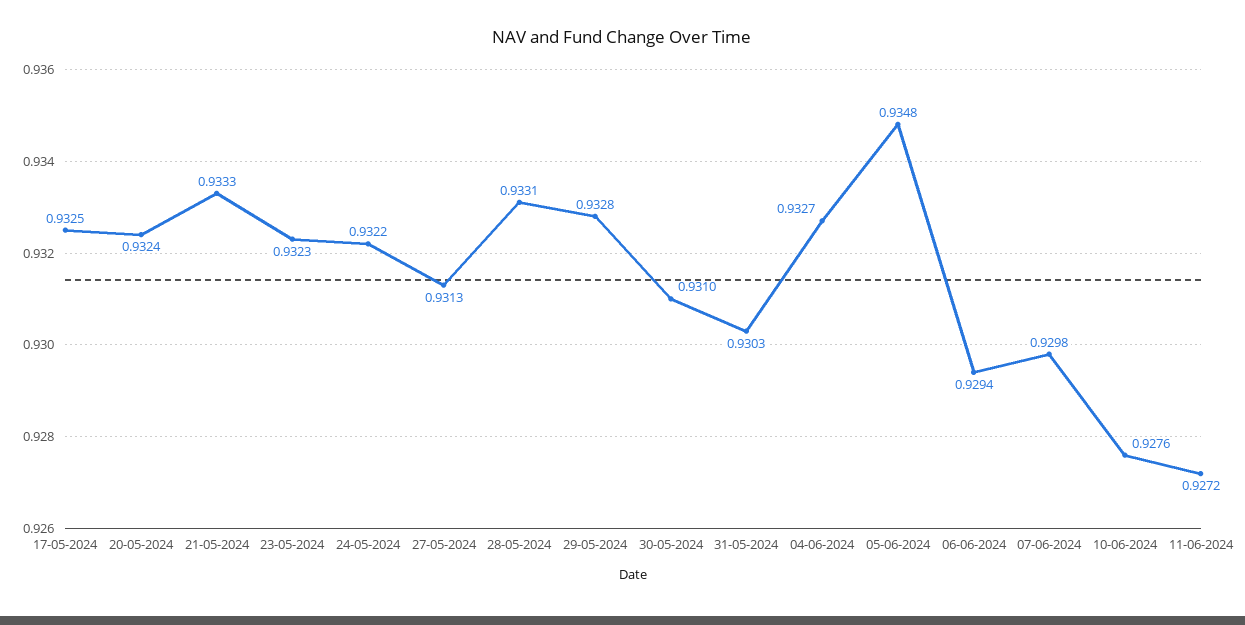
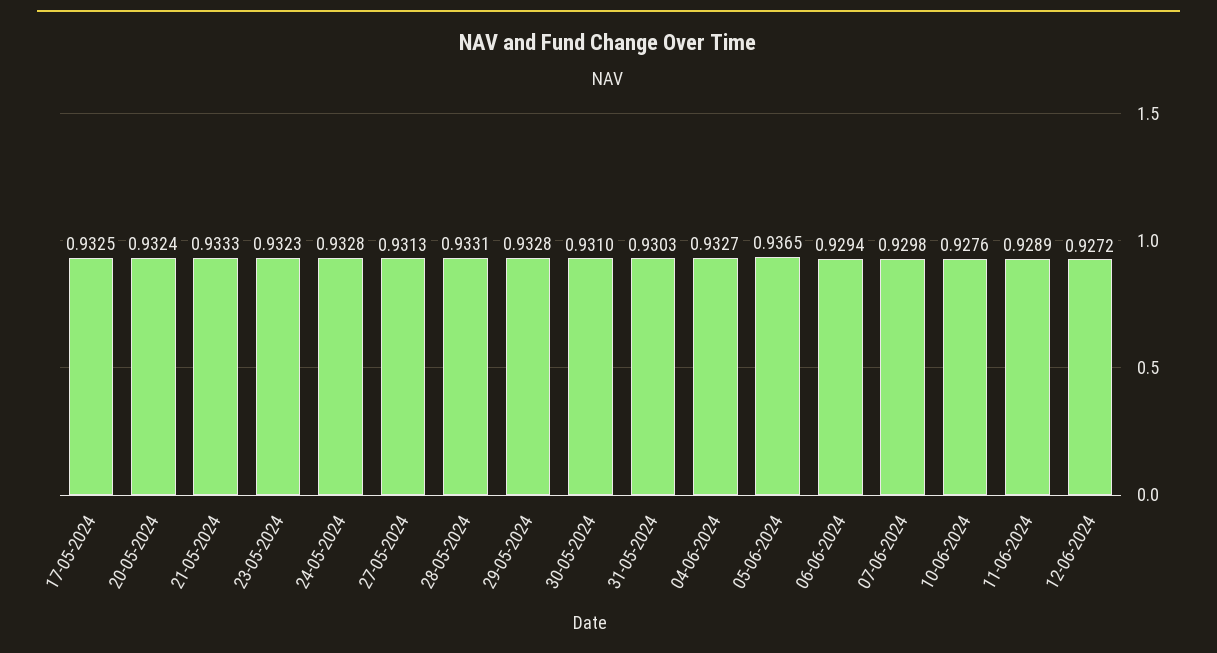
24-05-2024: 0.9322 -> 0.9328
05-06-2024: 0.9348 -> 0.9365
11-06-2024: 0.9272 -> 0.9289
12-06-2024: none -> 0.9272

